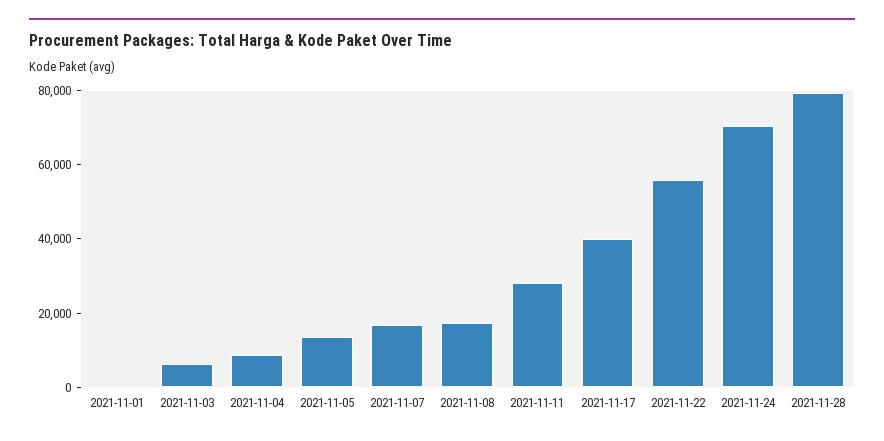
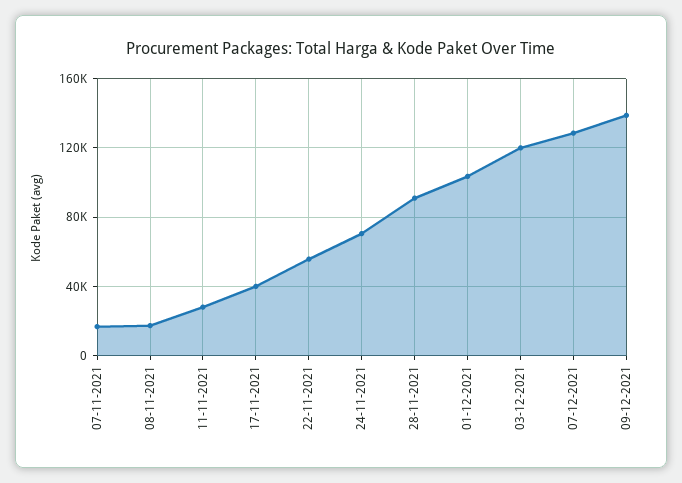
2021-11-01: 0 -> none
2021-11-03: 5000 -> none
2021-11-04: 10000 -> none
2021-11-05: 15000 -> none
2021-11-28: 80000 -> 90000
01-12-2021: none -> 105000
03-12-2021: none -> 120000
07-12-2021: none -> 130000
09-12-2021: none -> 140000

